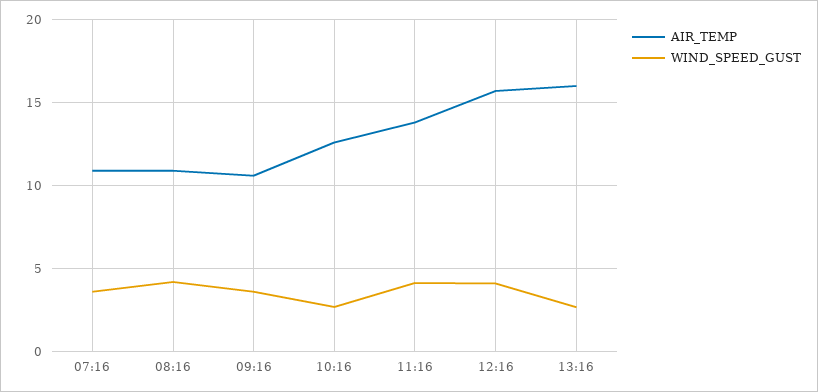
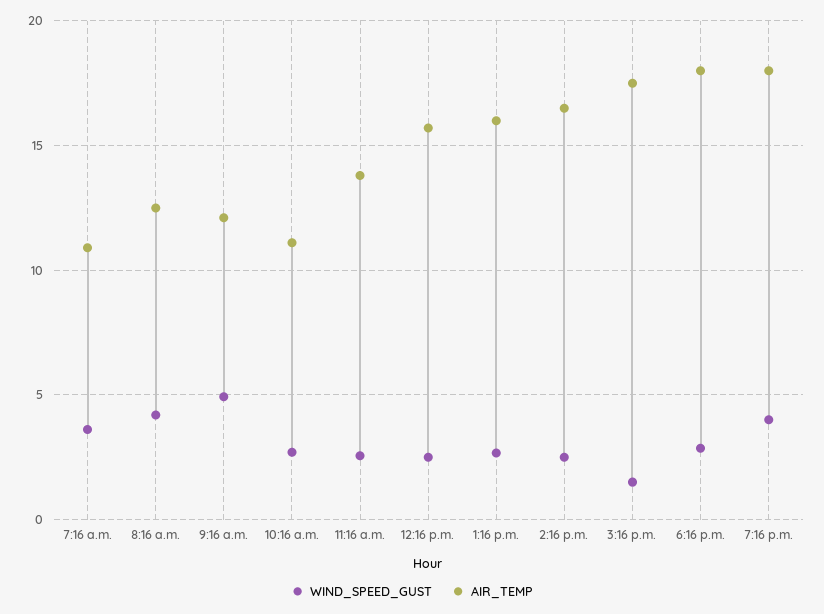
AIR_TEMP, 08:16: 11 -> 12.5
AIR_TEMP, 09:16: 10.5 -> 12
WIND_SPEED_GUST, 09:16: 3.5 -> 5
AIR_TEMP, 10:16: 12.5 -> 11
WIND_SPEED_GUST, 11:16: 4 -> 2.5
WIND_SPEED_GUST, 12:16: 4 -> 2.5
WIND_SPEED_GUST, 2:16 p.m.: none -> 2.5
AIR_TEMP, 2:16 p.m.: none -> 16.5
WIND_SPEED_GUST, 3:16 p.m.: none -> 1.5
AIR_TEMP, 3:16 p.m.: none -> 17.5
WIND_SPEED_GUST, 6:16 p.m.: none -> 3
AIR_TEMP, 6:16 p.m.: none -> 18
WIND_SPEED_GUST, 7:16 p.m.: none -> 4
AIR_TEMP, 7:16 p.m.: none -> 18

